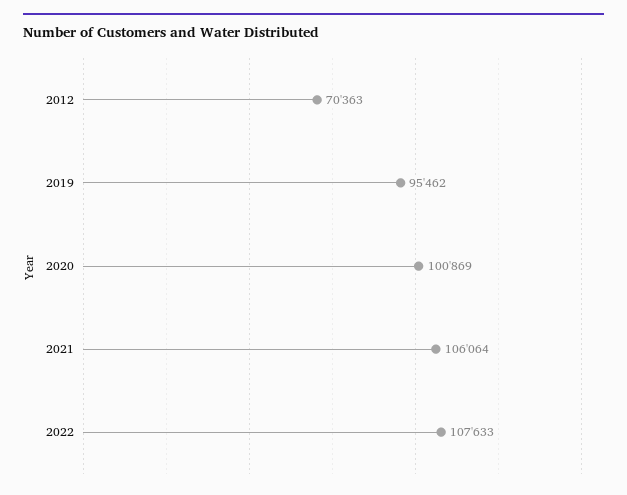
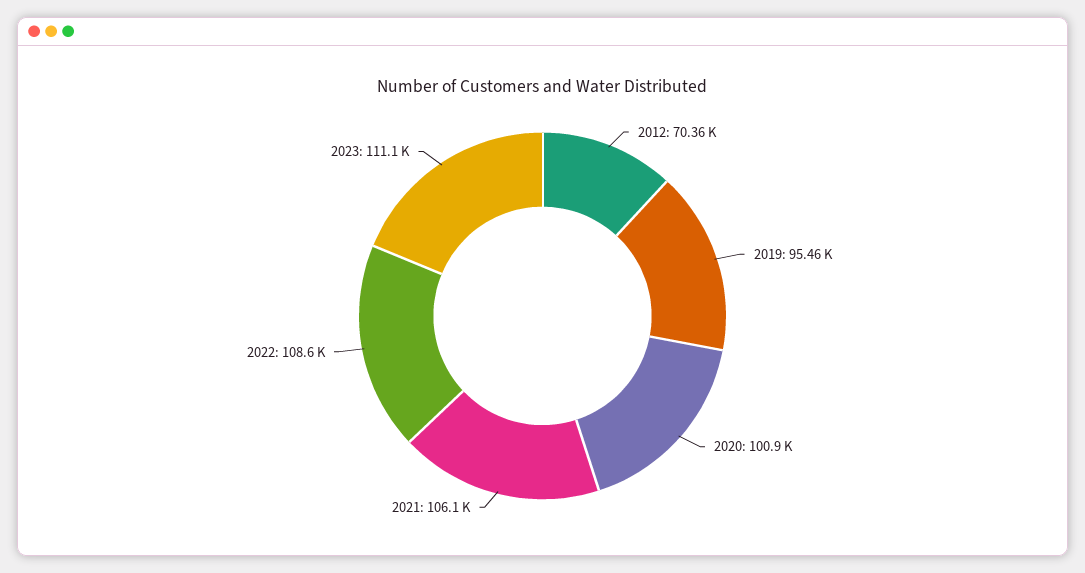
2022: 107633 -> 108600
2023: none -> 111100

